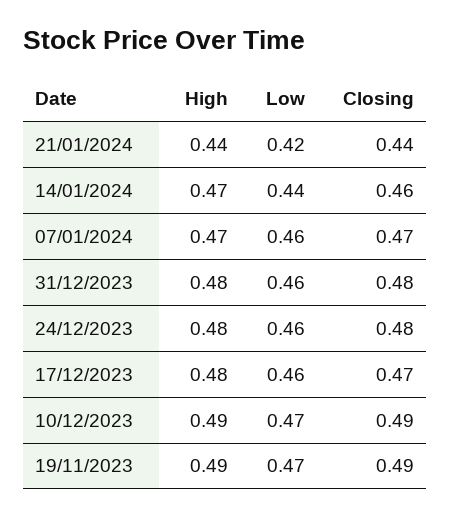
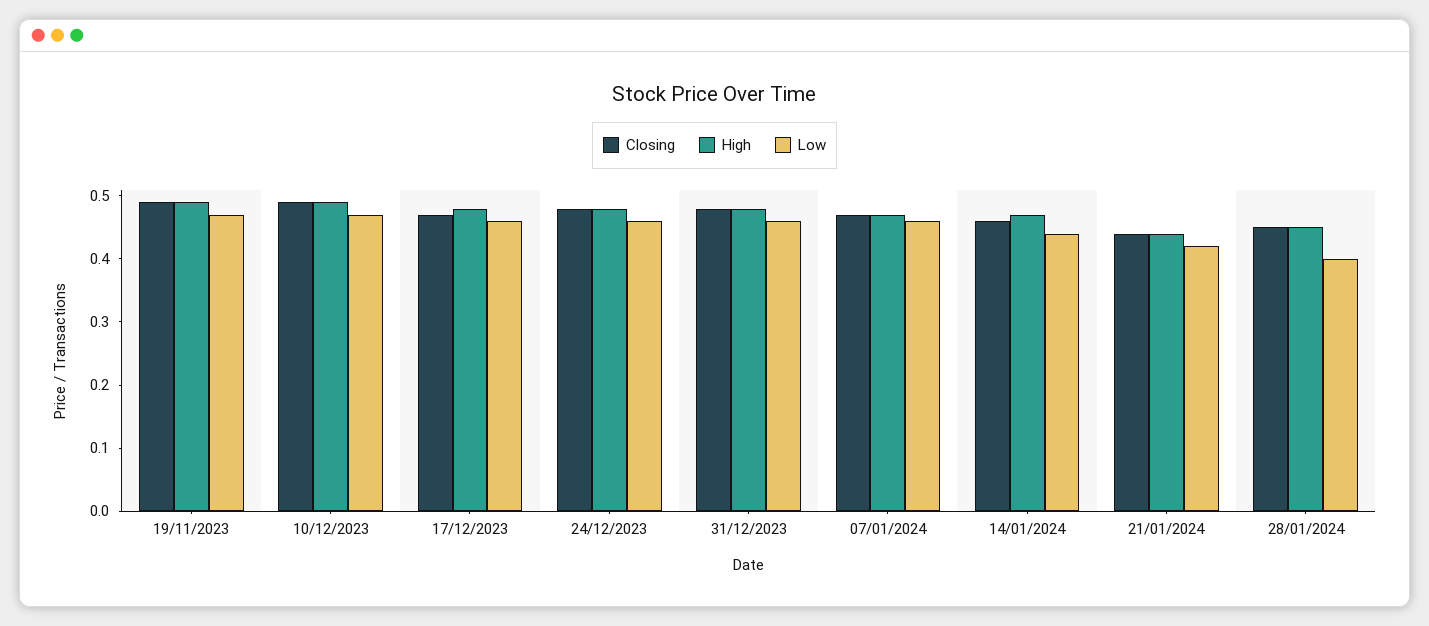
Closing, 28/01/2024: none -> 0.45
High, 28/01/2024: none -> 0.45
Low, 28/01/2024: none -> 0.4

